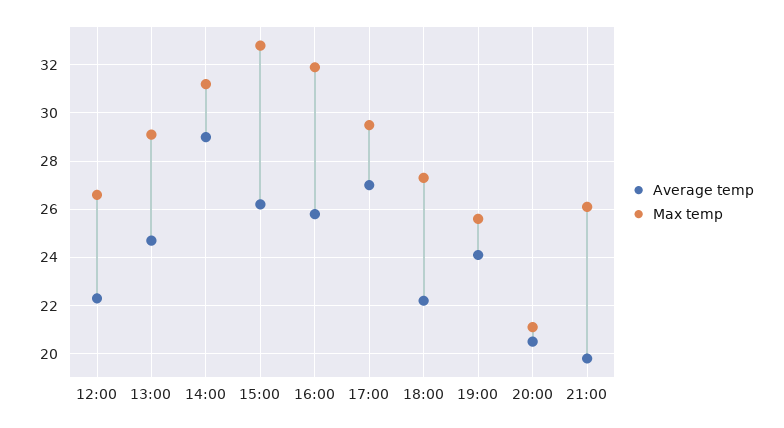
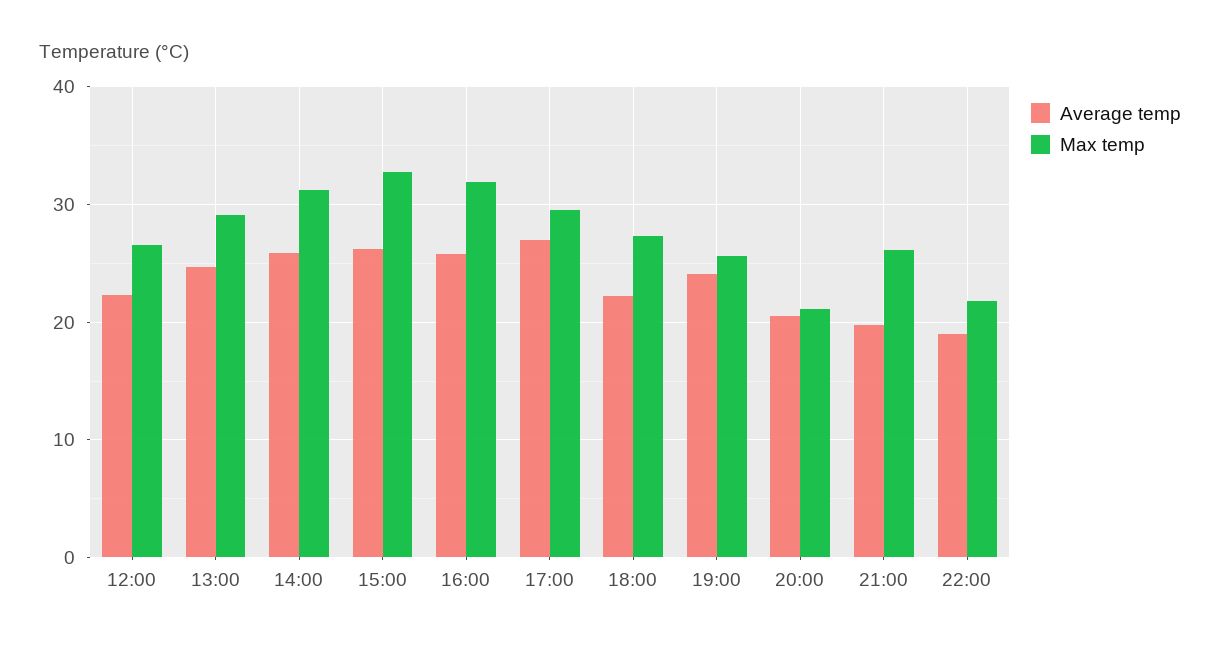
Average temp, 14:00: 29 -> 26
Average temp, 22:00: none -> 19
Max temp, 22:00: none -> 22

